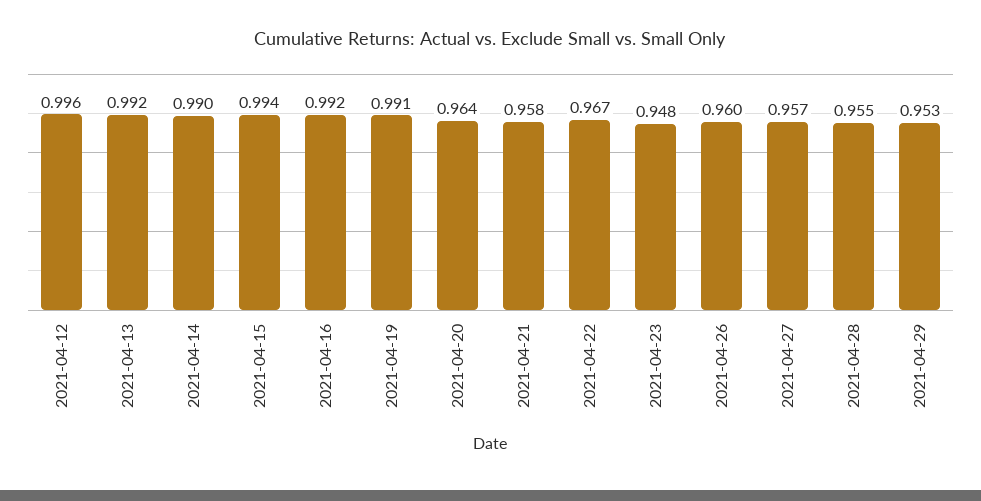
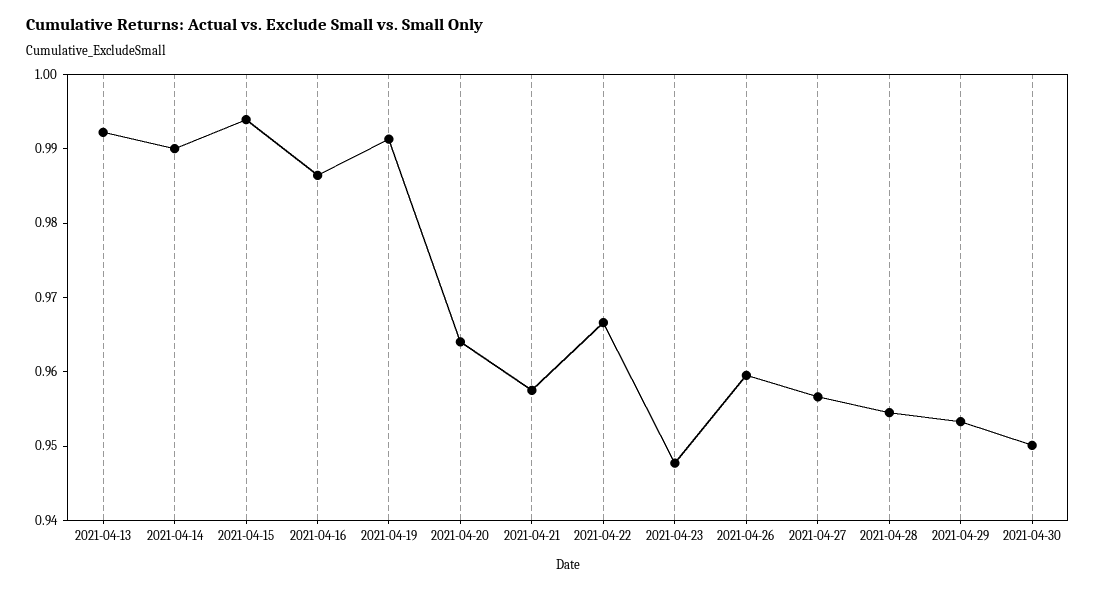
2021-04-12: 0.996 -> none
2021-04-16: 0.992 -> 0.986
2021-04-30: none -> 0.95

